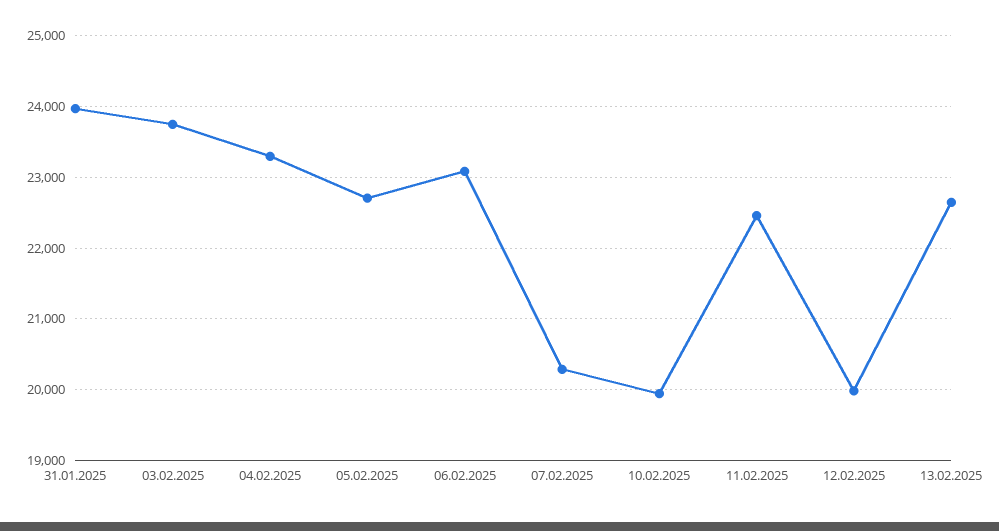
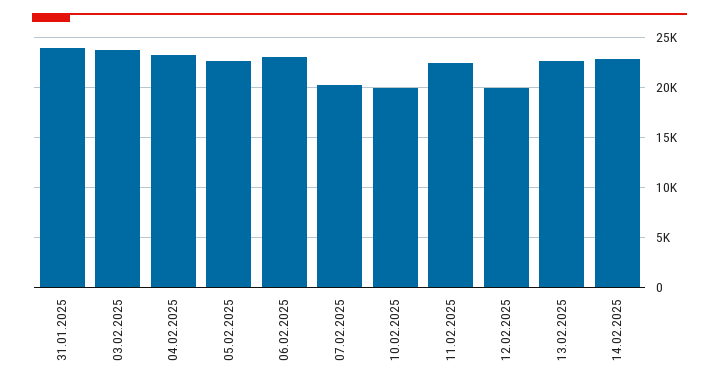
14.02.2025: none -> 23000

